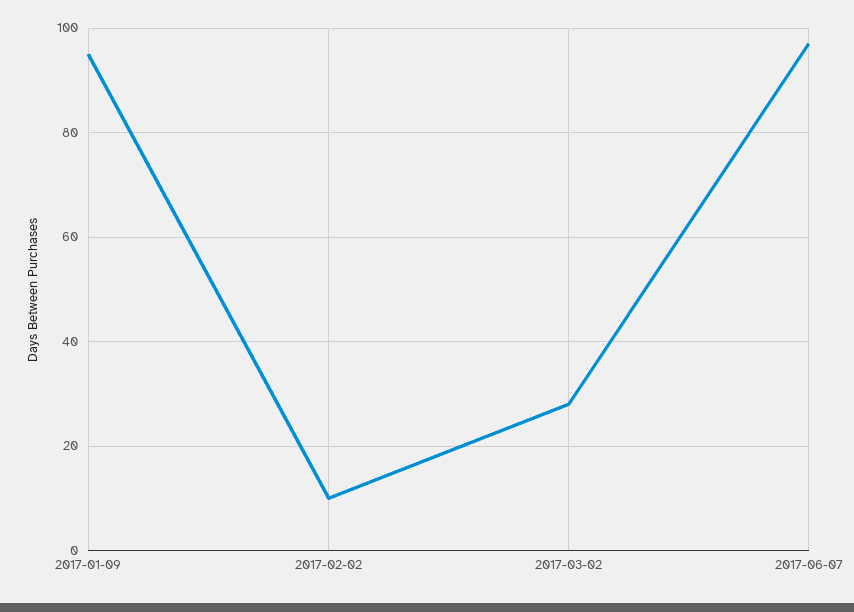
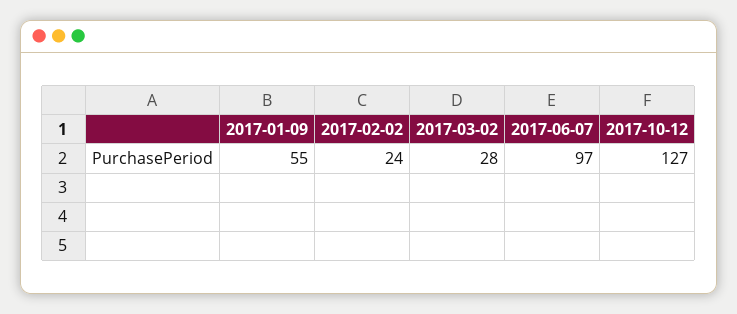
2017-01-09: 95 -> 55
2017-02-02: 10 -> 24
2017-10-12: none -> 127

